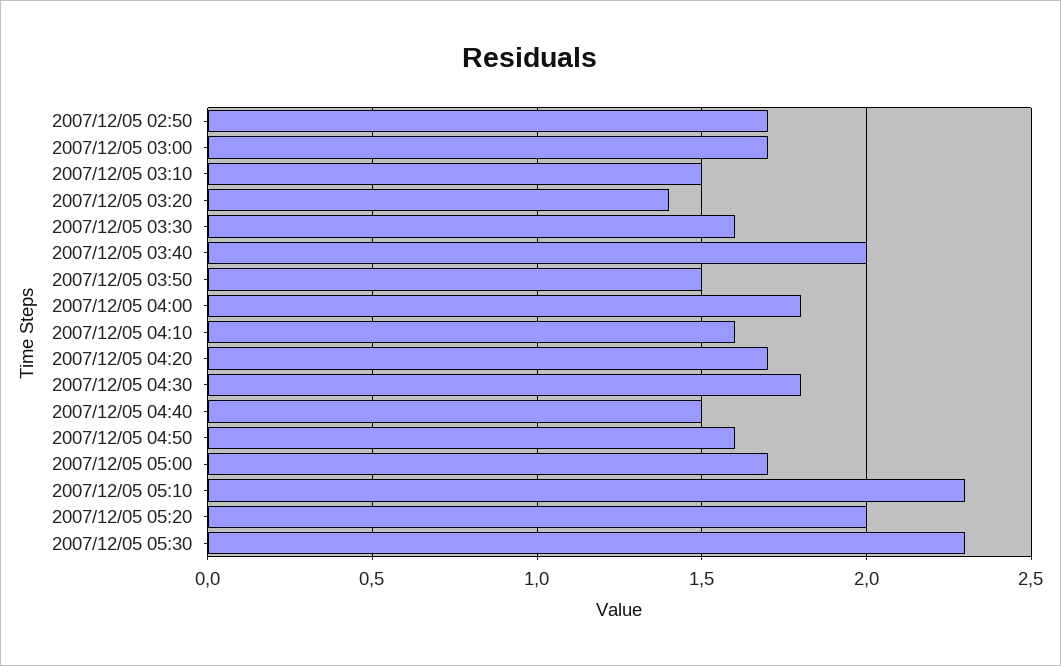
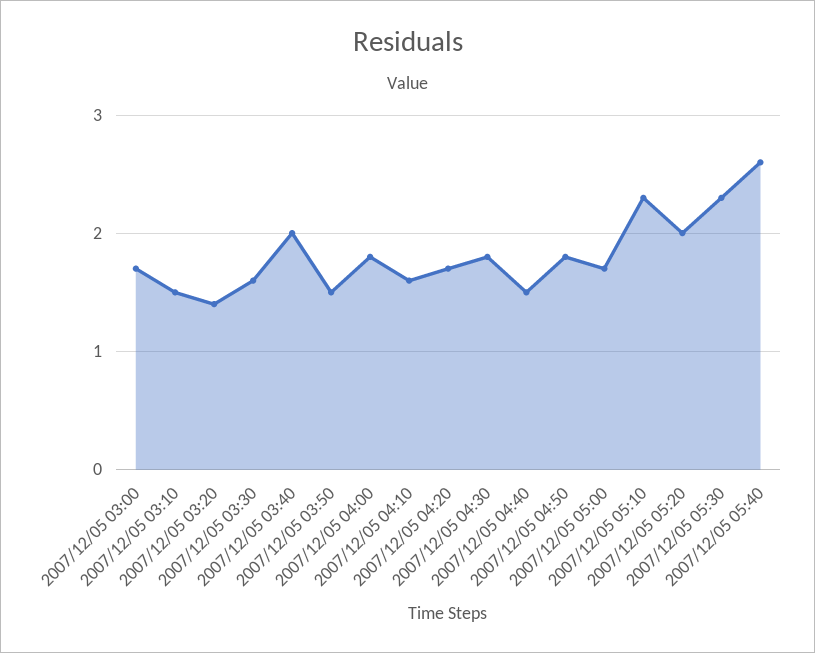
2007/12/05 02:50: 1.7 -> none
2007/12/05 04:50: 1.6 -> 1.8
2007/12/05 05:40: none -> 2.6

